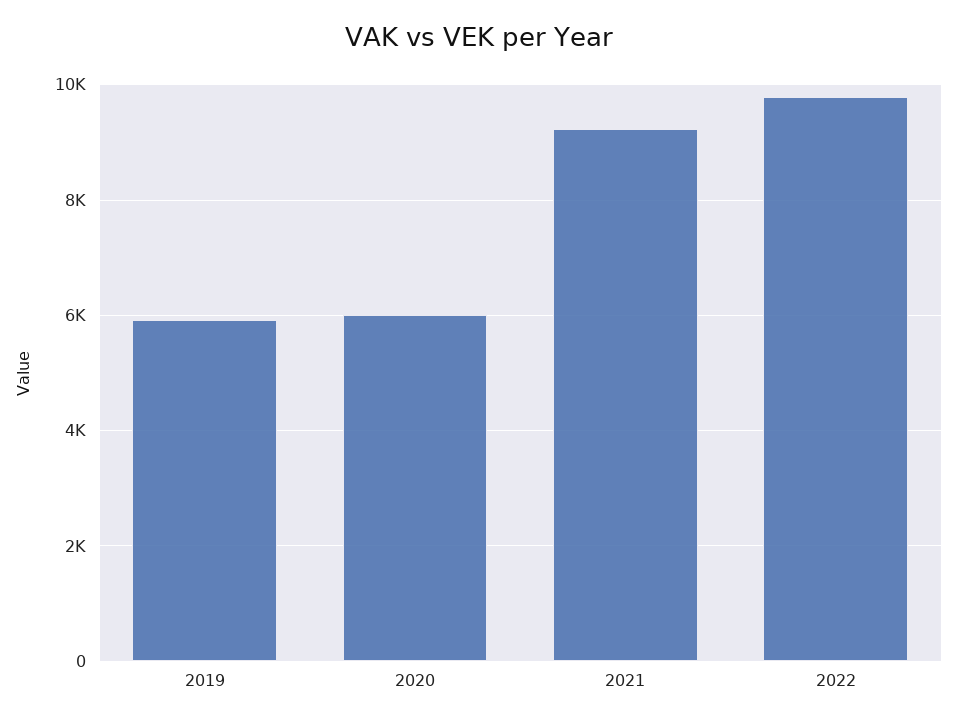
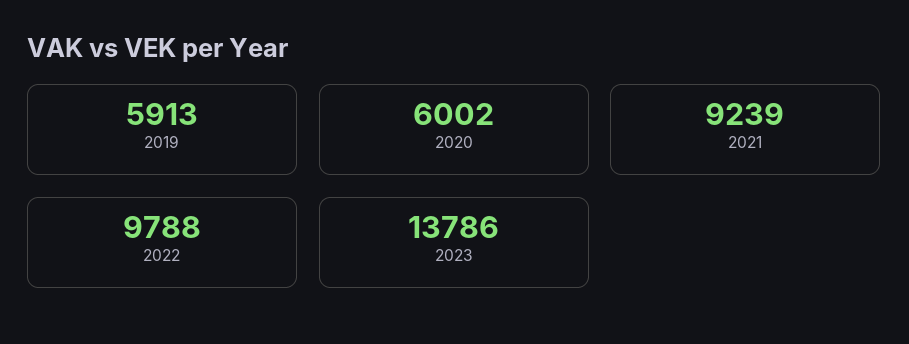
2023: none -> 13786

